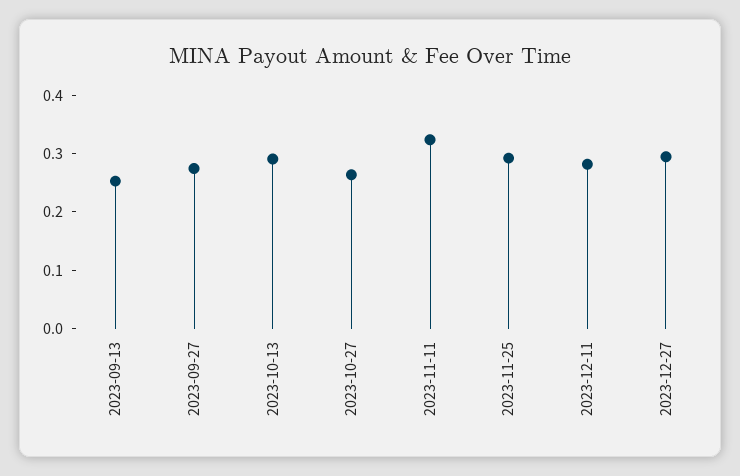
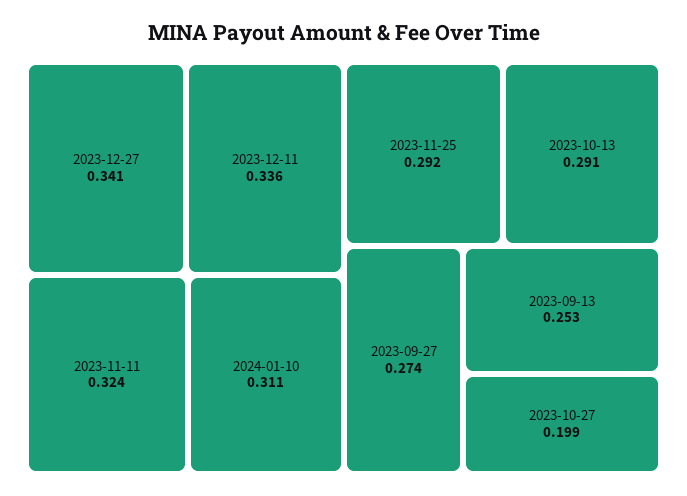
2023-10-27: 0.26 -> 0.199
2023-12-11: 0.28 -> 0.336
2023-12-27: 0.3 -> 0.341
2024-01-10: none -> 0.311

